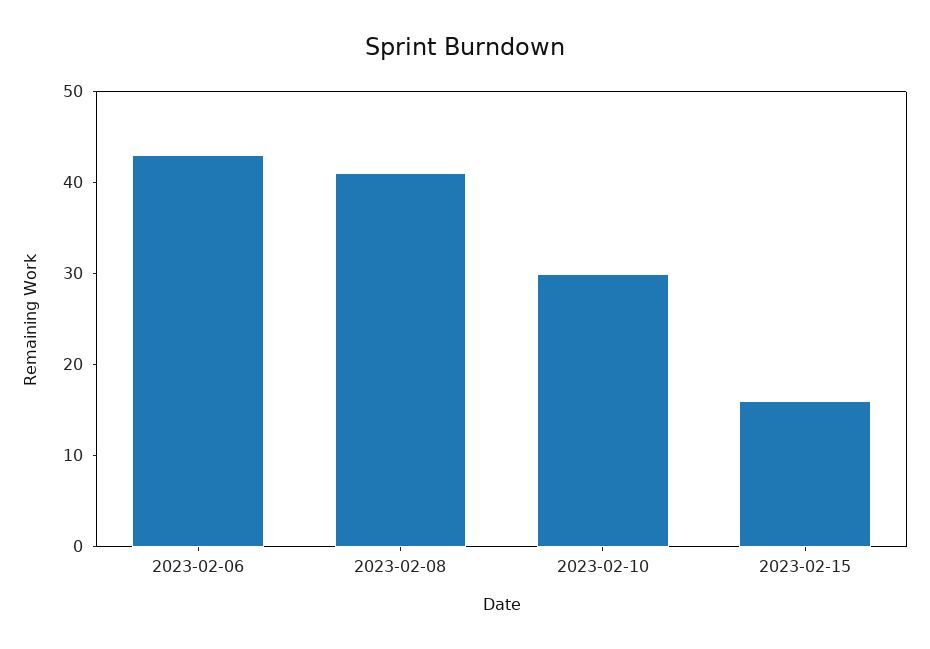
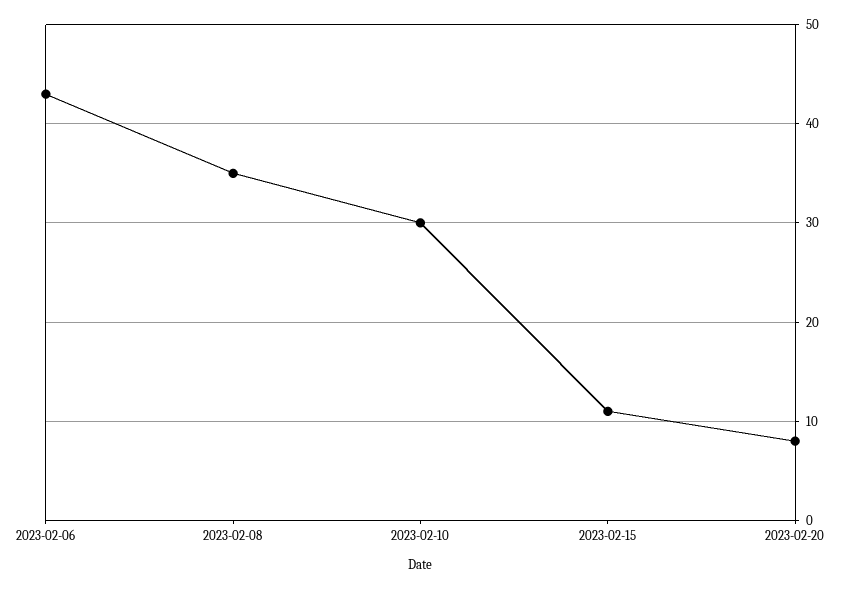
2023-02-08: 41 -> 35
2023-02-15: 16 -> 11
2023-02-20: none -> 8

